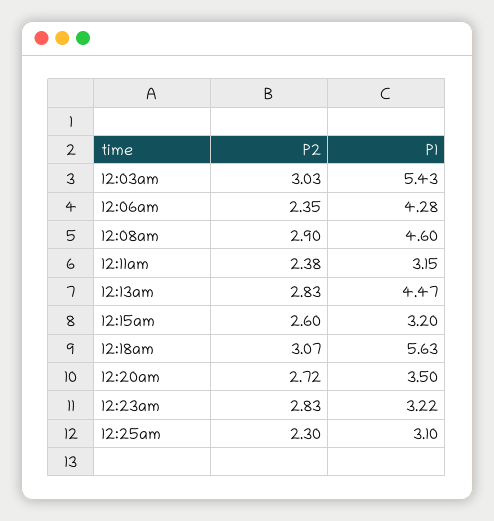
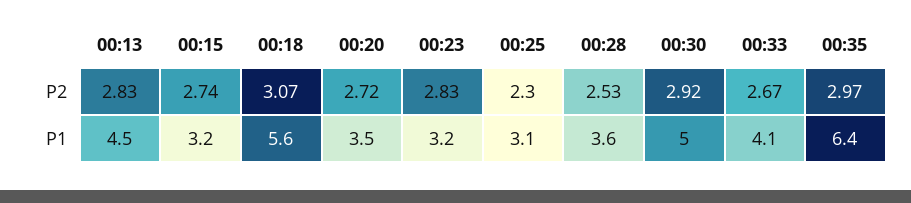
P2, 12:03am: 3.03 -> none
P1, 12:03am: 5.43 -> none
P2, 12:06am: 2.35 -> none
P1, 12:06am: 4.28 -> none
P2, 12:08am: 2.9 -> none
P1, 12:08am: 4.6 -> none
P2, 12:11am: 2.38 -> none
P1, 12:11am: 3.15 -> none
P2, 12:15am: 2.6 -> 2.74
P2, 00:28: none -> 2.53
P2, 00:30: none -> 2.92
P2, 00:33: none -> 2.67
P2, 00:35: none -> 2.97
P1, 00:28: none -> 3.6
P1, 00:30: none -> 5
P1, 00:33: none -> 4.1
P1, 00:35: none -> 6.4

